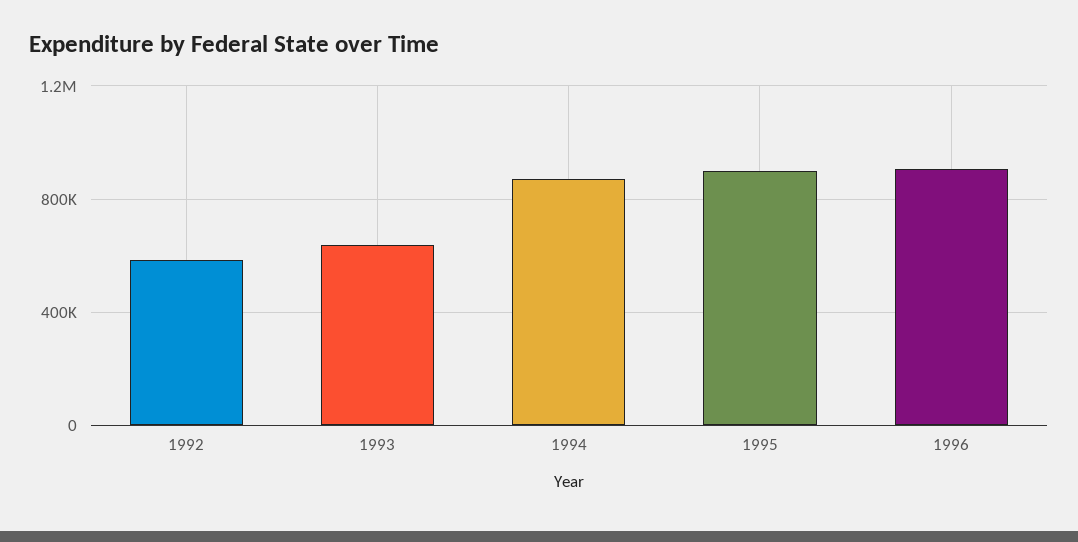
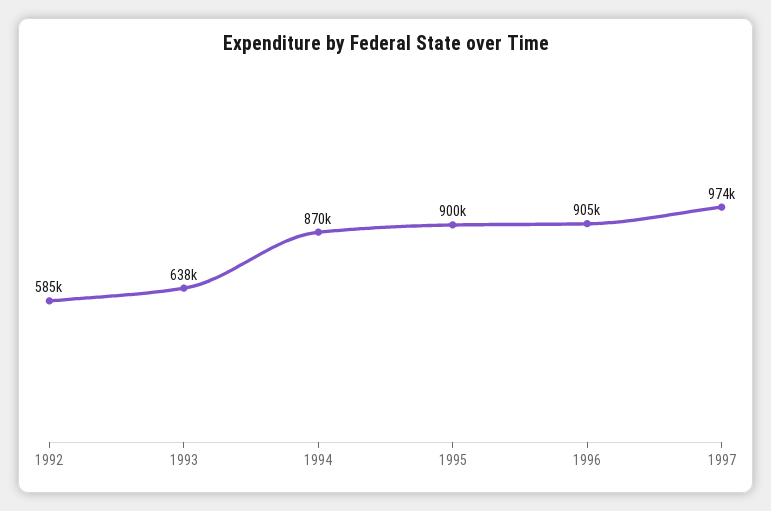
1997: none -> 974000

